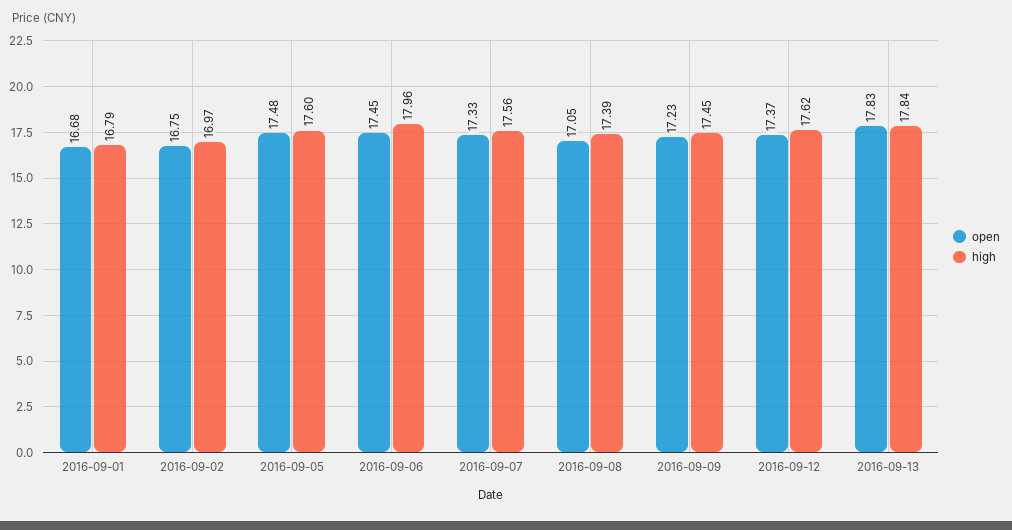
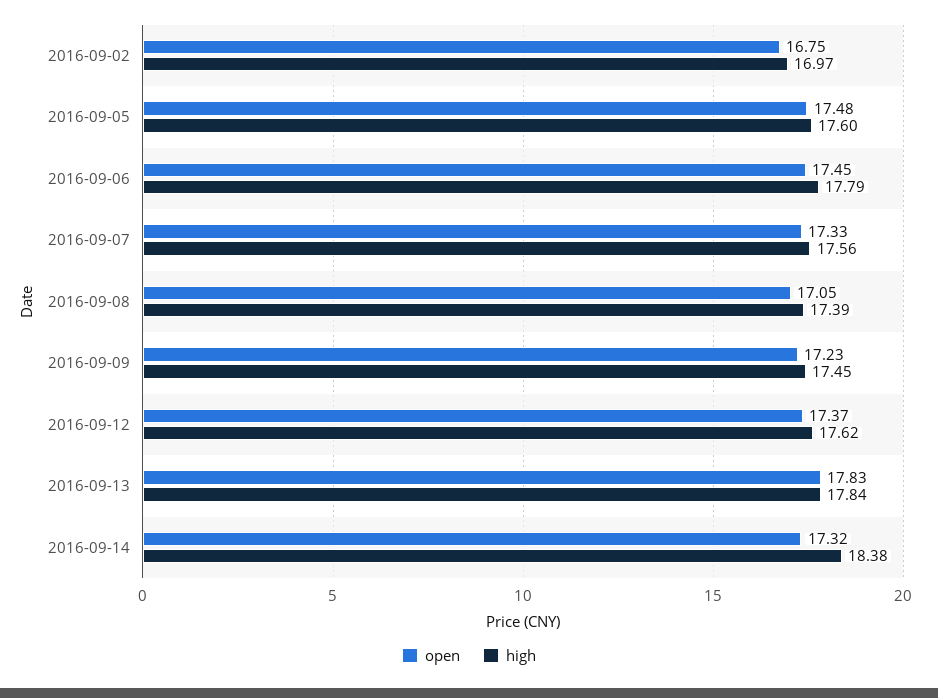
open, 2016-09-01: 16.68 -> none
high, 2016-09-01: 16.79 -> none
high, 2016-09-06: 17.96 -> 17.79
open, 2016-09-14: none -> 17.32
high, 2016-09-14: none -> 18.38

